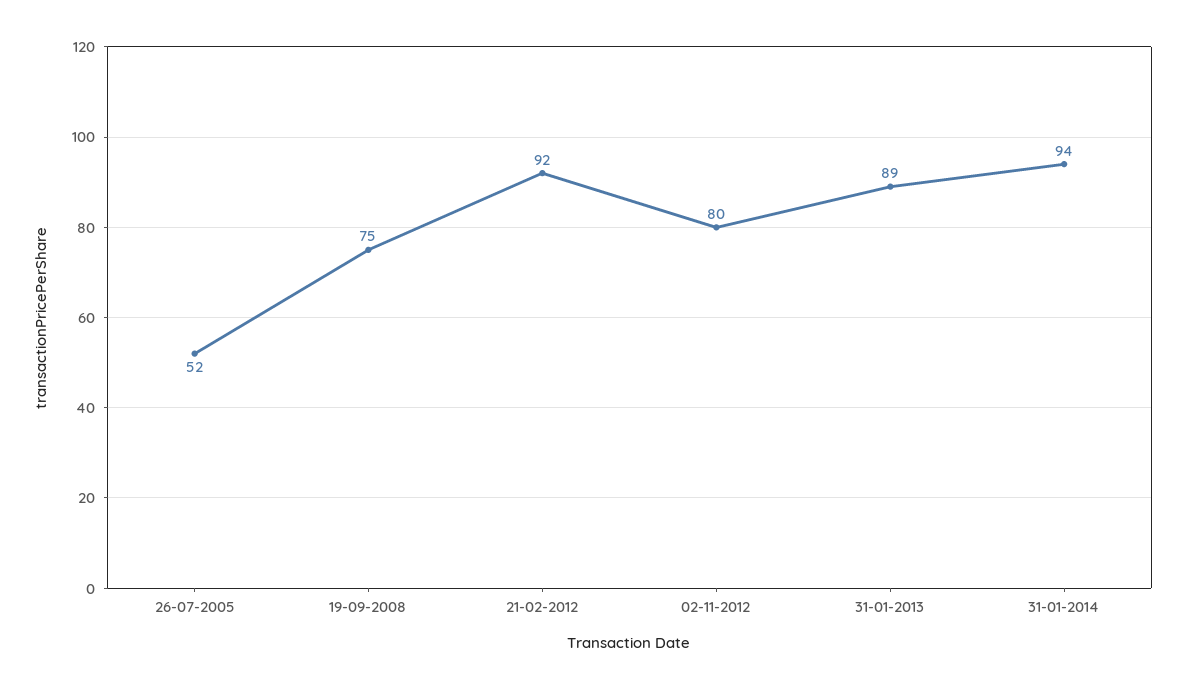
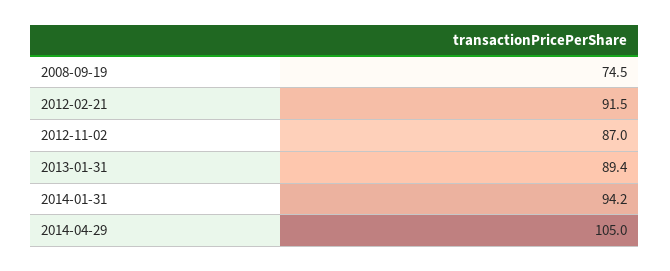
26-07-2005: 52 -> none
02-11-2012: 80 -> 87
2014-04-29: none -> 105

